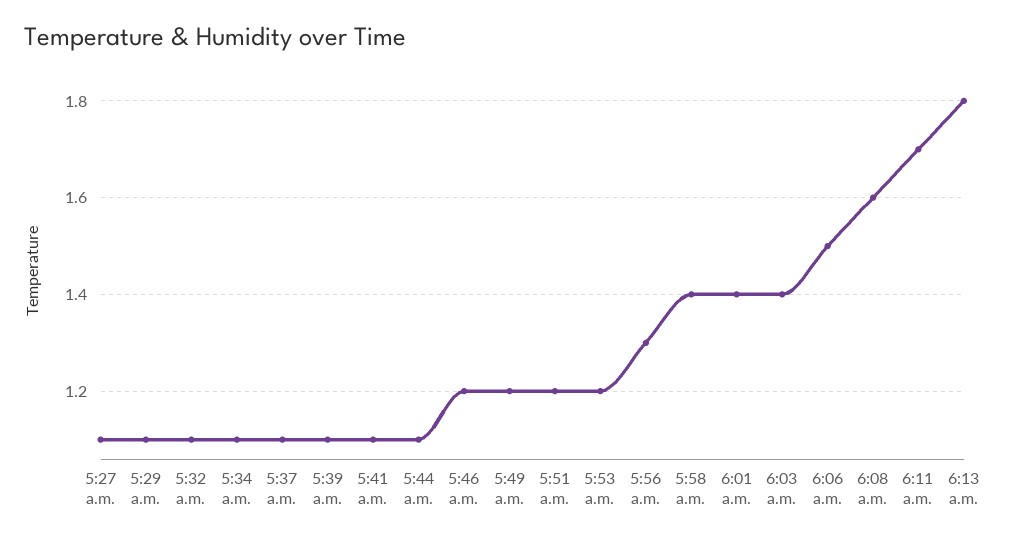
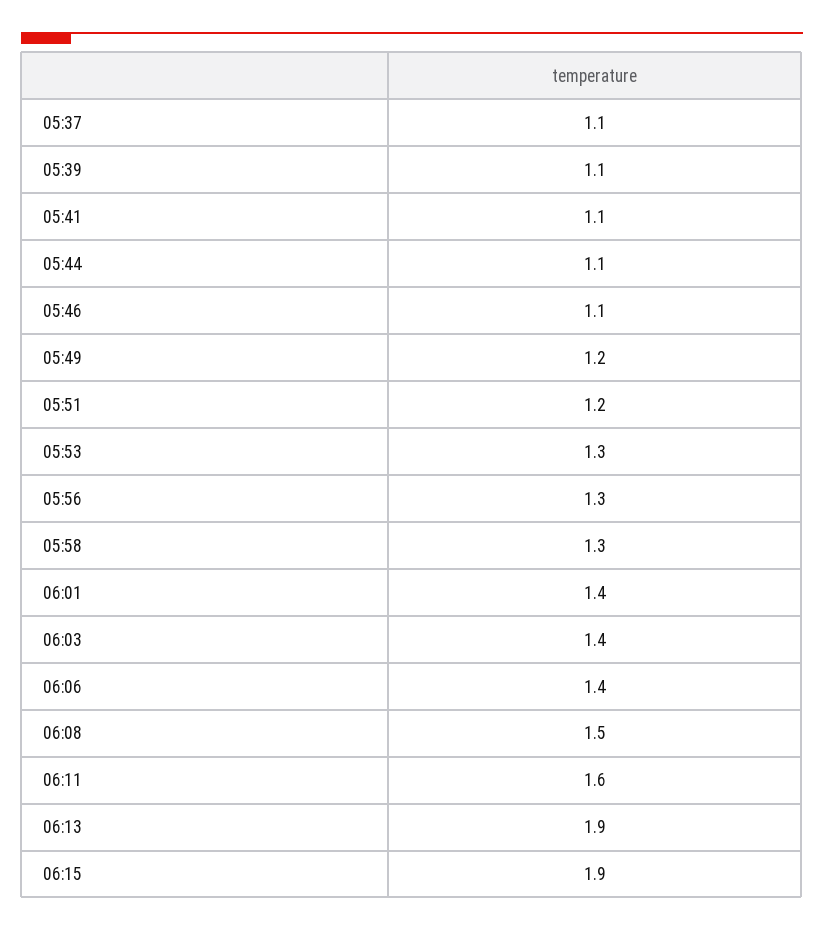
5:27 a.m.: 1.1 -> none
5:29 a.m.: 1.1 -> none
5:32 a.m.: 1.1 -> none
5:34 a.m.: 1.1 -> none
5:46 a.m.: 1.2 -> 1.1
5:53 a.m.: 1.2 -> 1.3
5:58 a.m.: 1.4 -> 1.3
6:06 a.m.: 1.5 -> 1.4
6:08 a.m.: 1.6 -> 1.5
6:11 a.m.: 1.7 -> 1.6
6:13 a.m.: 1.8 -> 1.9
06:15: none -> 1.9

